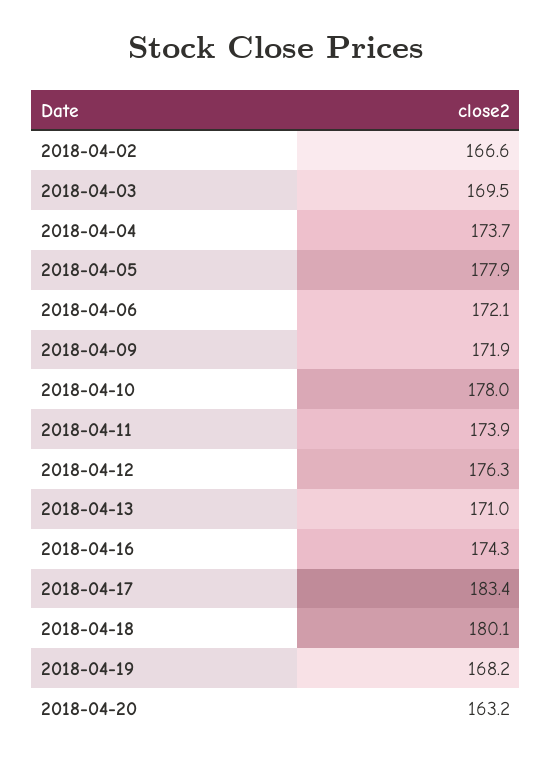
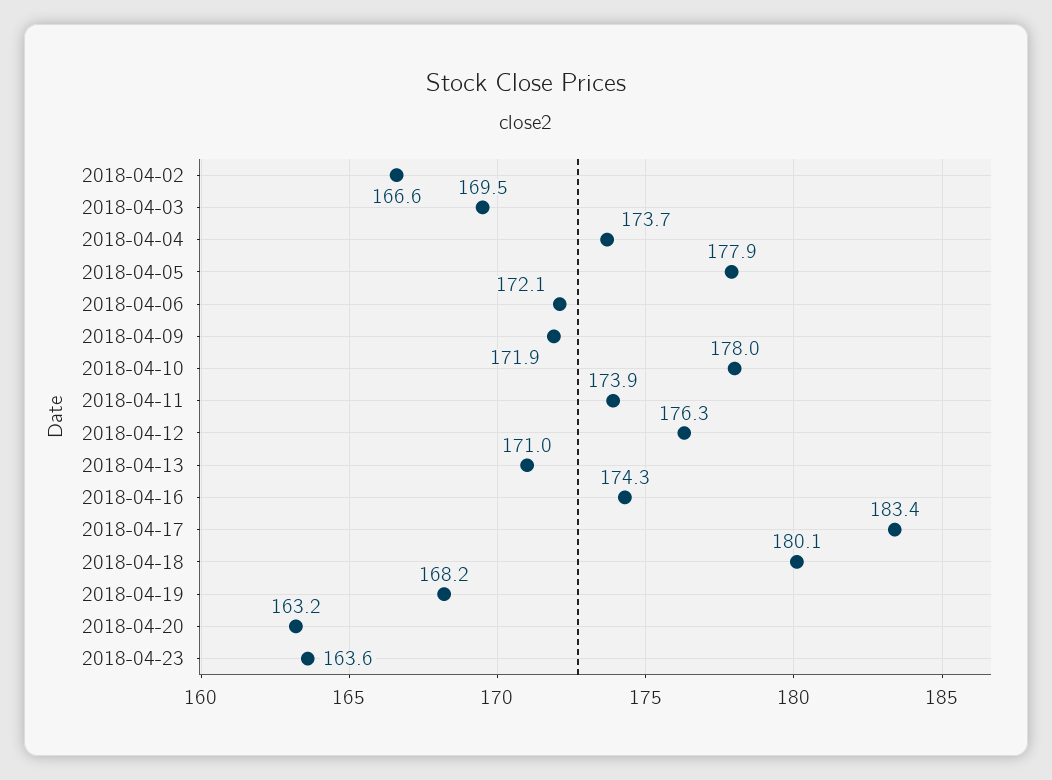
2018-04-23: none -> 163.6

